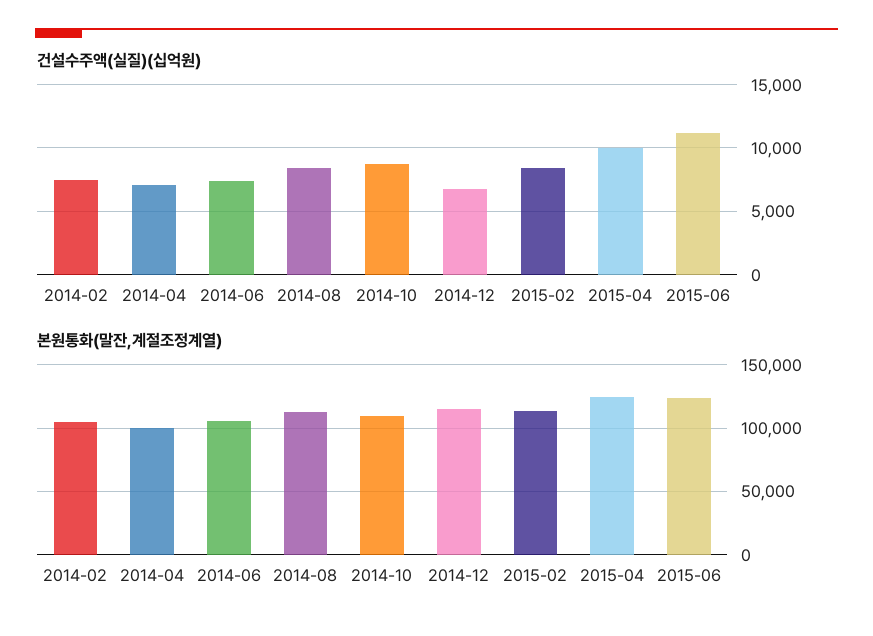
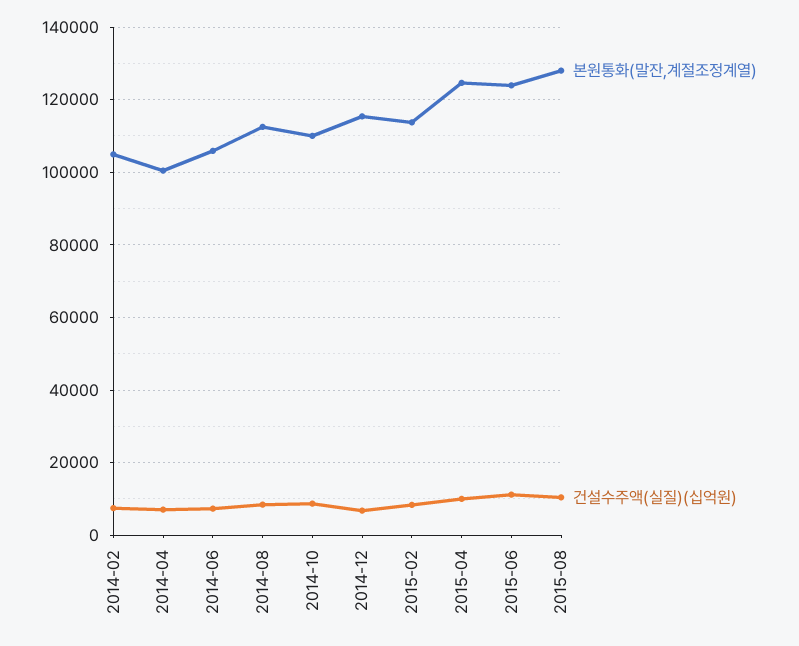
본원통화(말잔,계절조정계열), 2015-08: none -> 128000
건설수주액(실질)(십억원), 2015-08: none -> 10000

